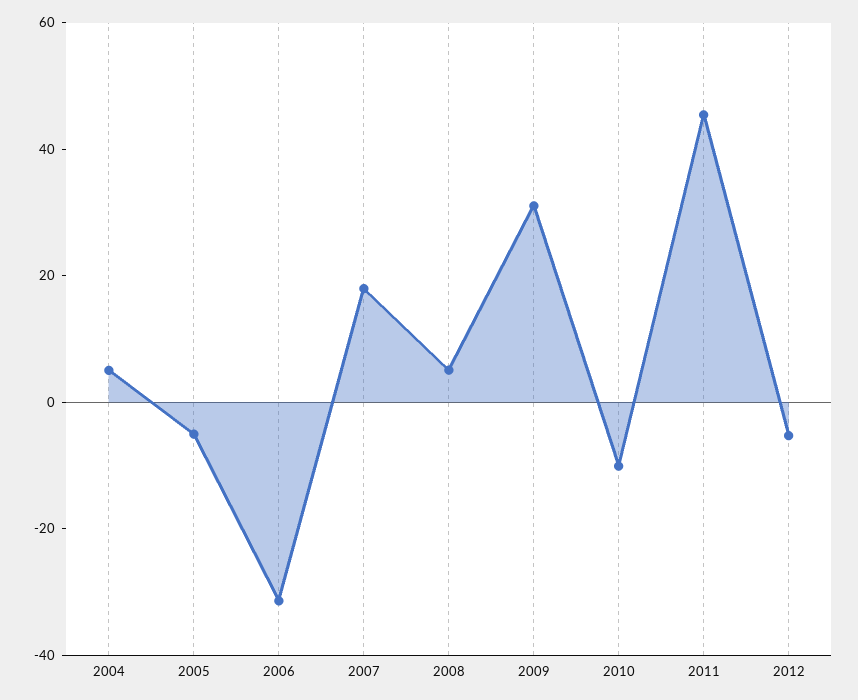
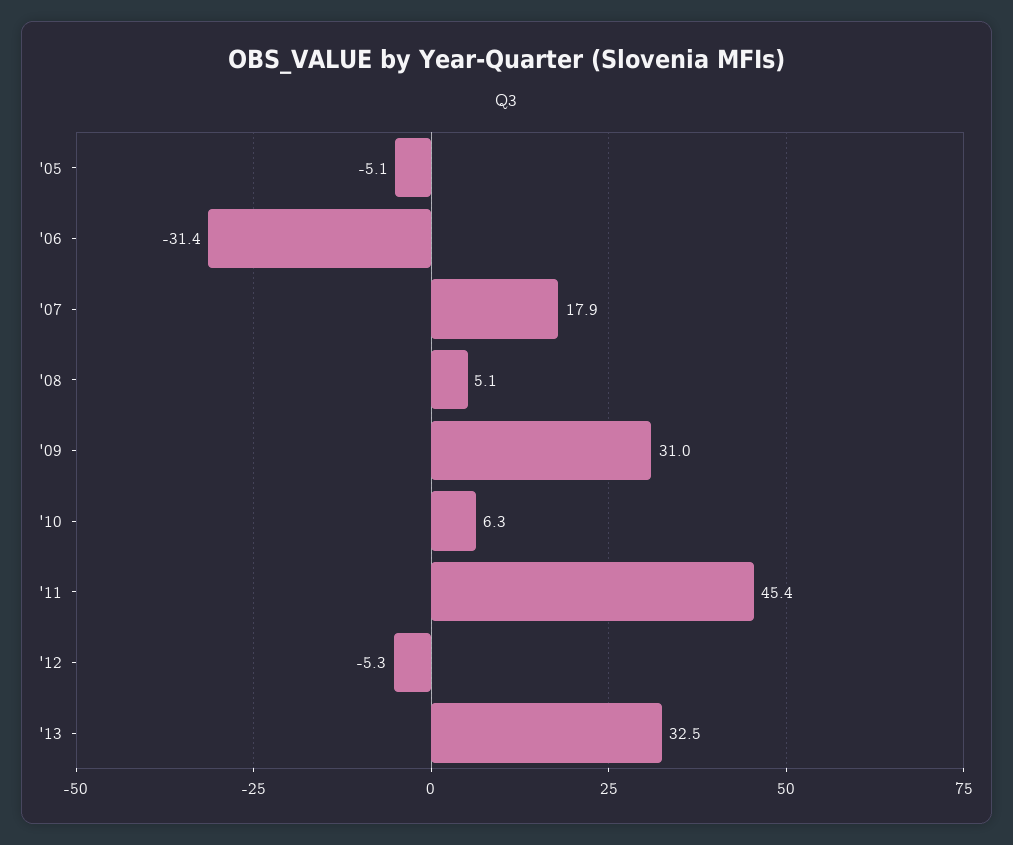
2004: 5 -> none
2010: -10 -> 6.3
'13: none -> 32.5

